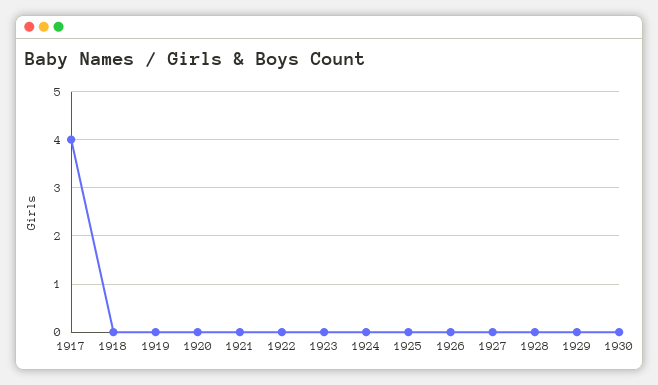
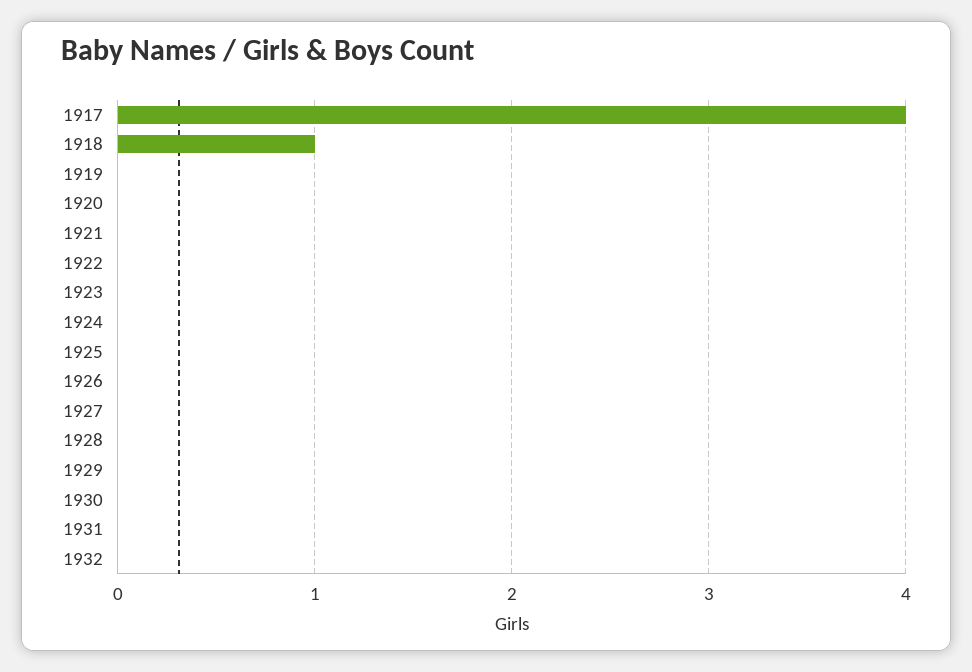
1918: 0 -> 1
1931: none -> 0
1932: none -> 0

